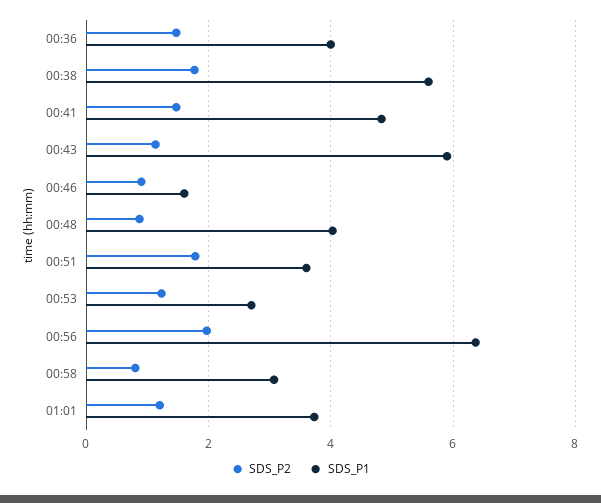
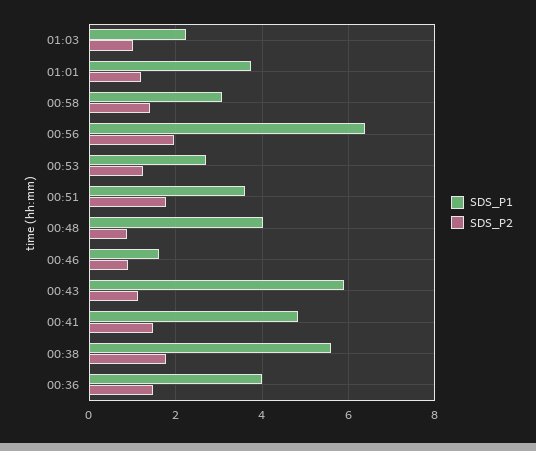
SDS_P2, 00:58: 0.8 -> 1.4
SDS_P1, 01:03: none -> 2.2
SDS_P2, 01:03: none -> 1

